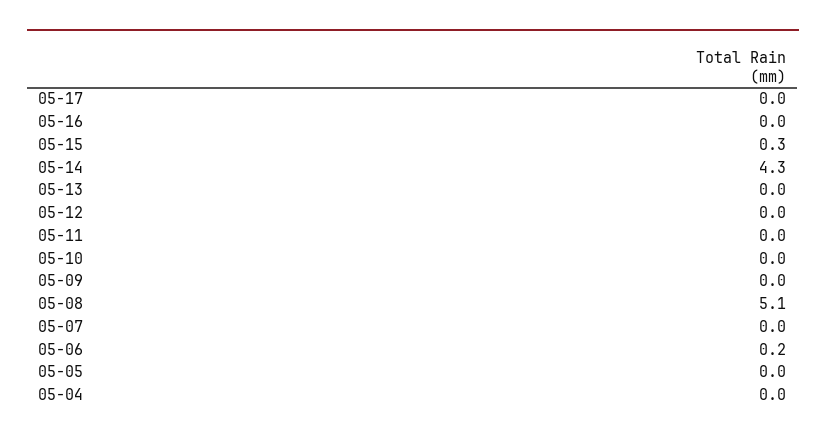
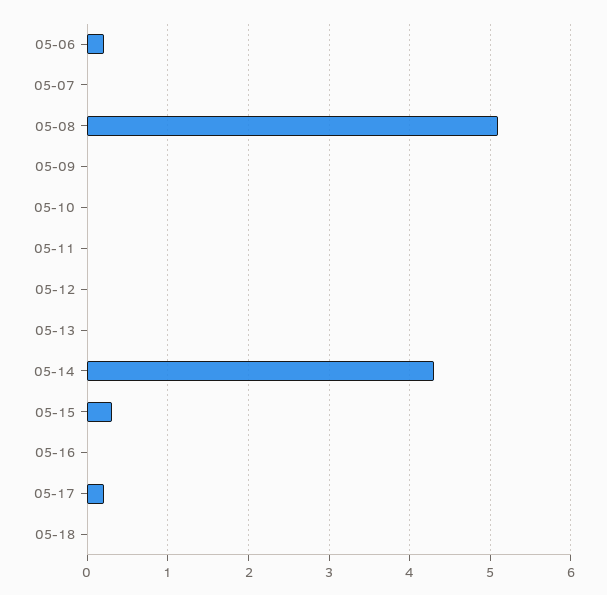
05-17: 0 -> 0.2
05-05: 0 -> none
05-04: 0 -> none
05-18: none -> 0

